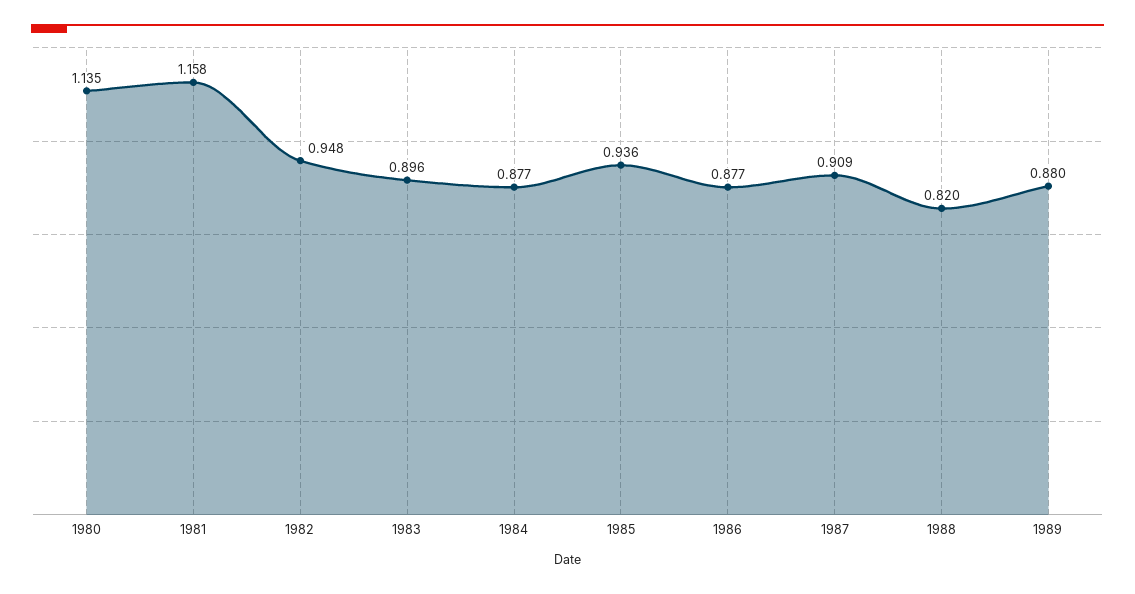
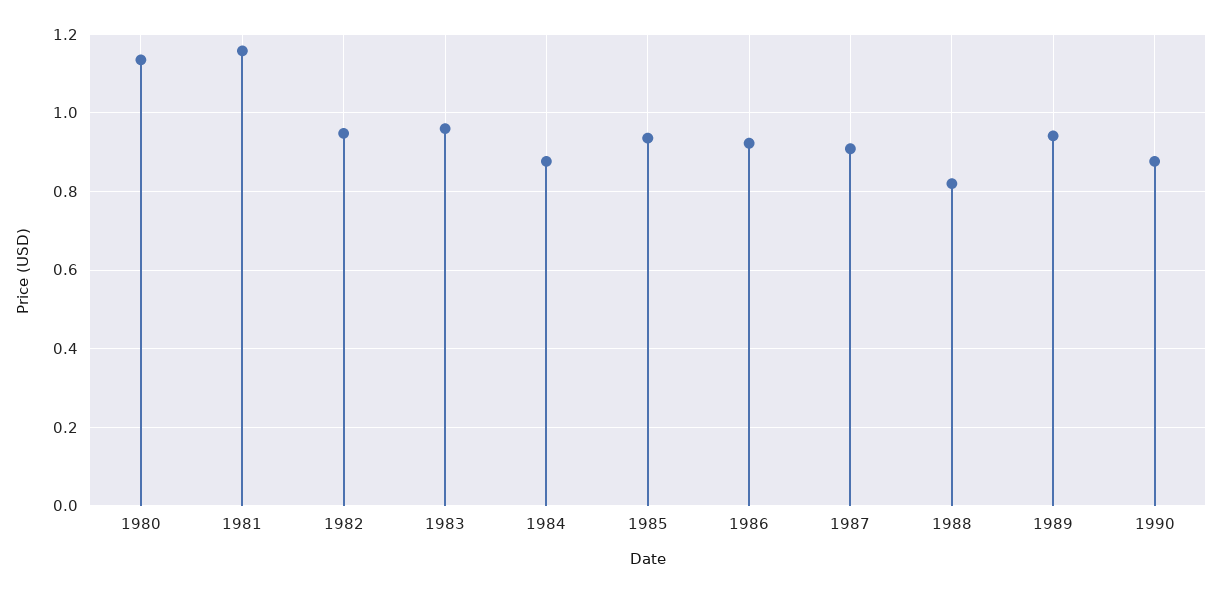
1983: 0.896 -> 0.96
1986: 0.877 -> 0.92
1989: 0.88 -> 0.94
1990: none -> 0.88

